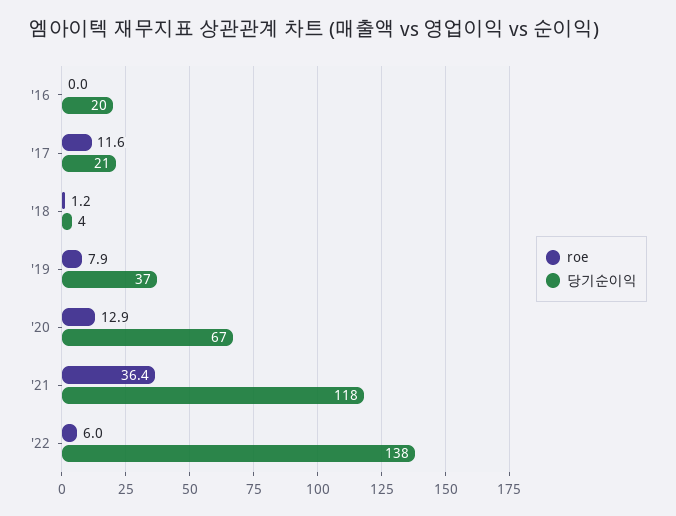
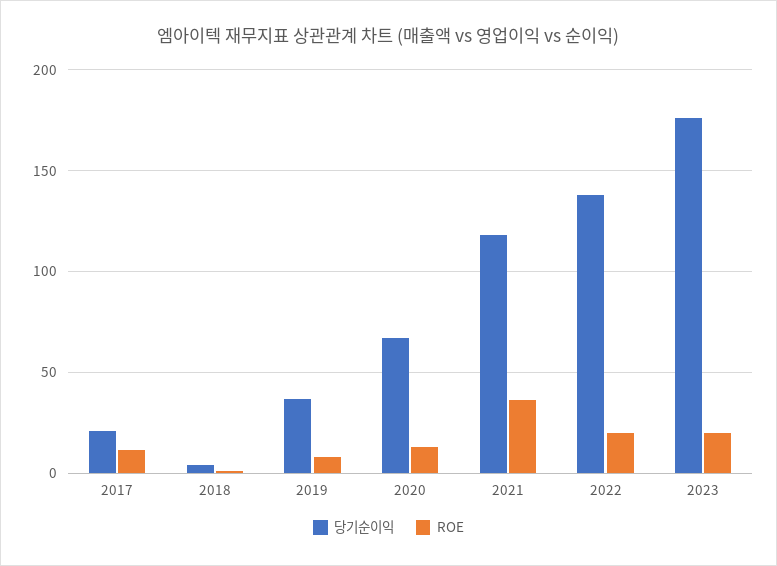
roe, '16: 0 -> none
당기순이익, '16: 20 -> none
roe, '22: 6 -> 20
당기순이익, 2023: none -> 175
roe, 2023: none -> 20

